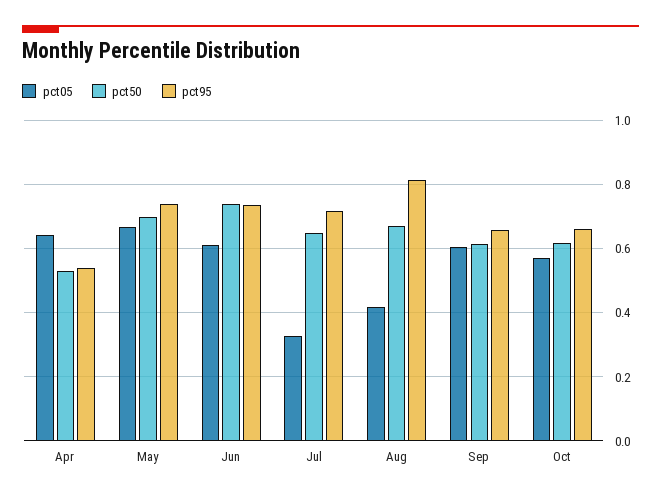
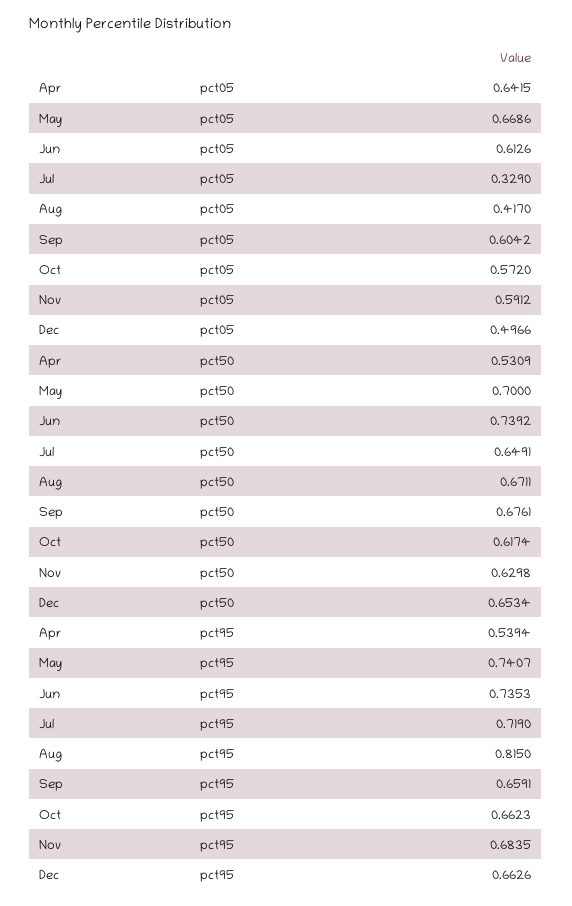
pct50, Sep: 0.62 -> 0.6761
pct05, Nov: none -> 0.5912
pct05, Dec: none -> 0.4966
pct50, Nov: none -> 0.6298
pct50, Dec: none -> 0.6534
pct95, Nov: none -> 0.6835
pct95, Dec: none -> 0.6626

